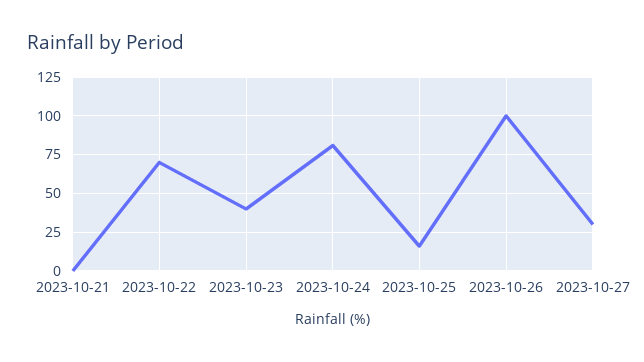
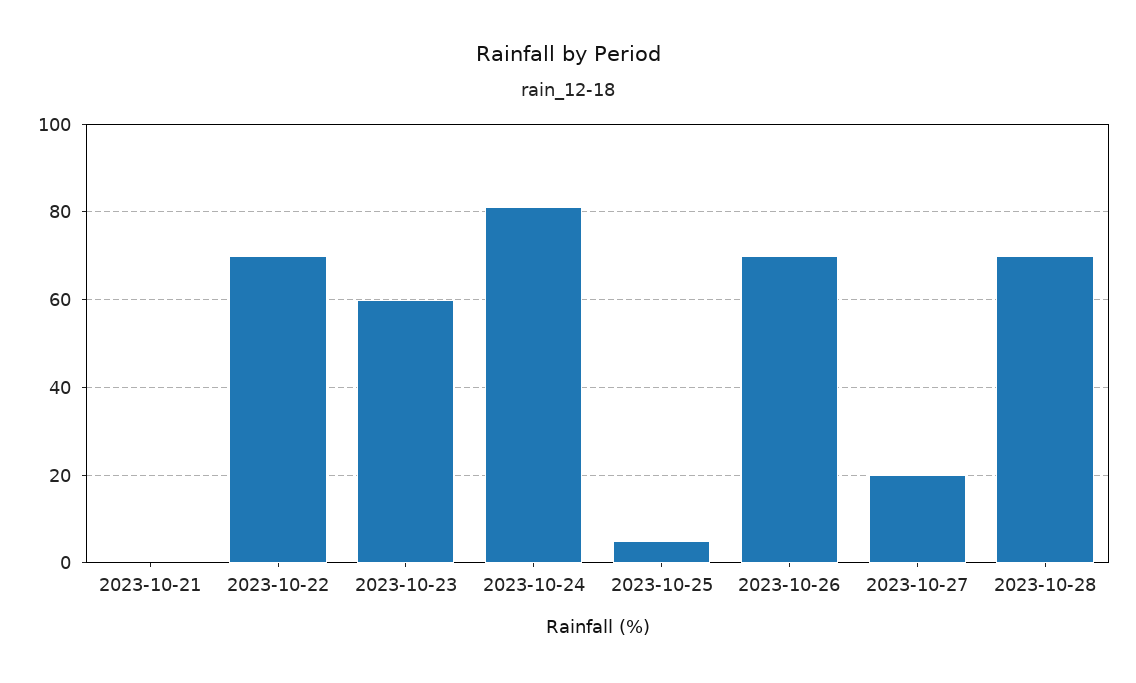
2023-10-23: 40 -> 60
2023-10-25: 15 -> 5
2023-10-26: 100 -> 70
2023-10-27: 30 -> 20
2023-10-28: none -> 70

